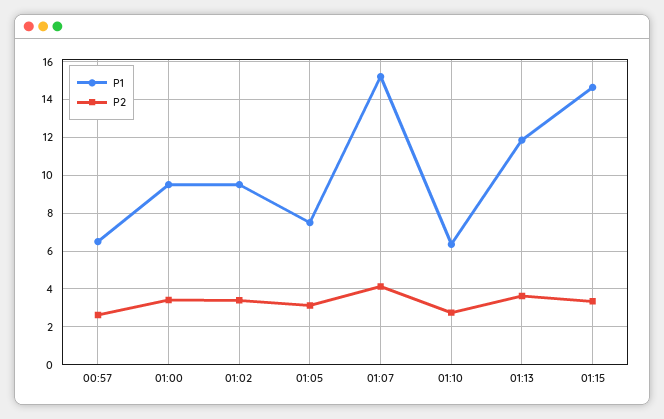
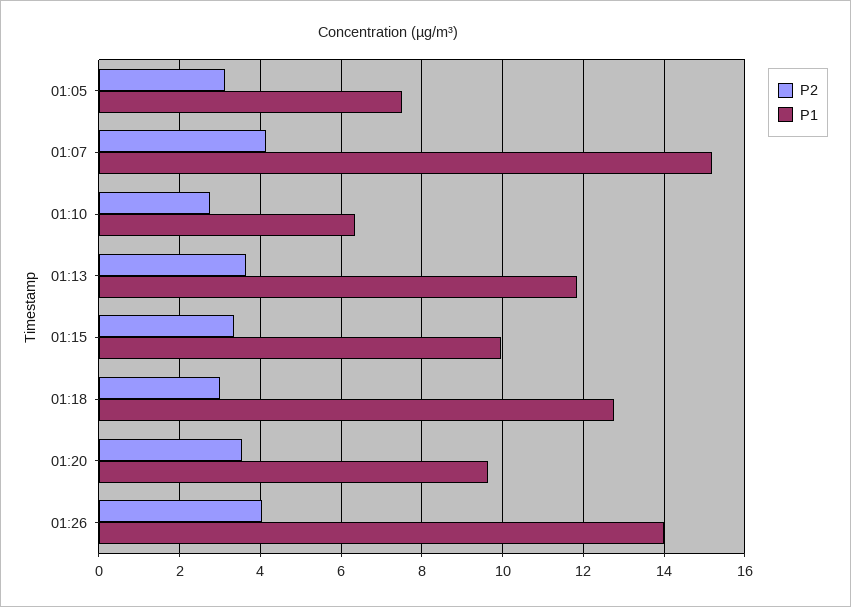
P1, 00:57: 6.5 -> none
P2, 00:57: 2.5 -> none
P1, 01:00: 9.5 -> none
P2, 01:00: 3.5 -> none
P1, 01:02: 9.5 -> none
P2, 01:02: 3.5 -> none
P1, 01:15: 14.5 -> 10
P2, 01:18: none -> 3
P1, 01:18: none -> 12.8
P2, 01:20: none -> 3.6
P1, 01:20: none -> 9.6
P2, 01:26: none -> 4
P1, 01:26: none -> 14

